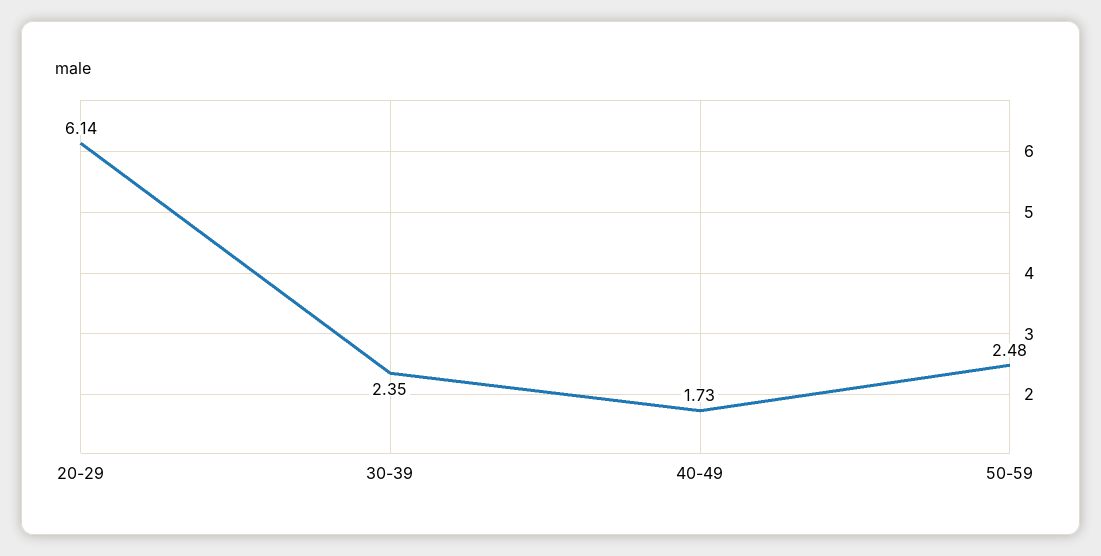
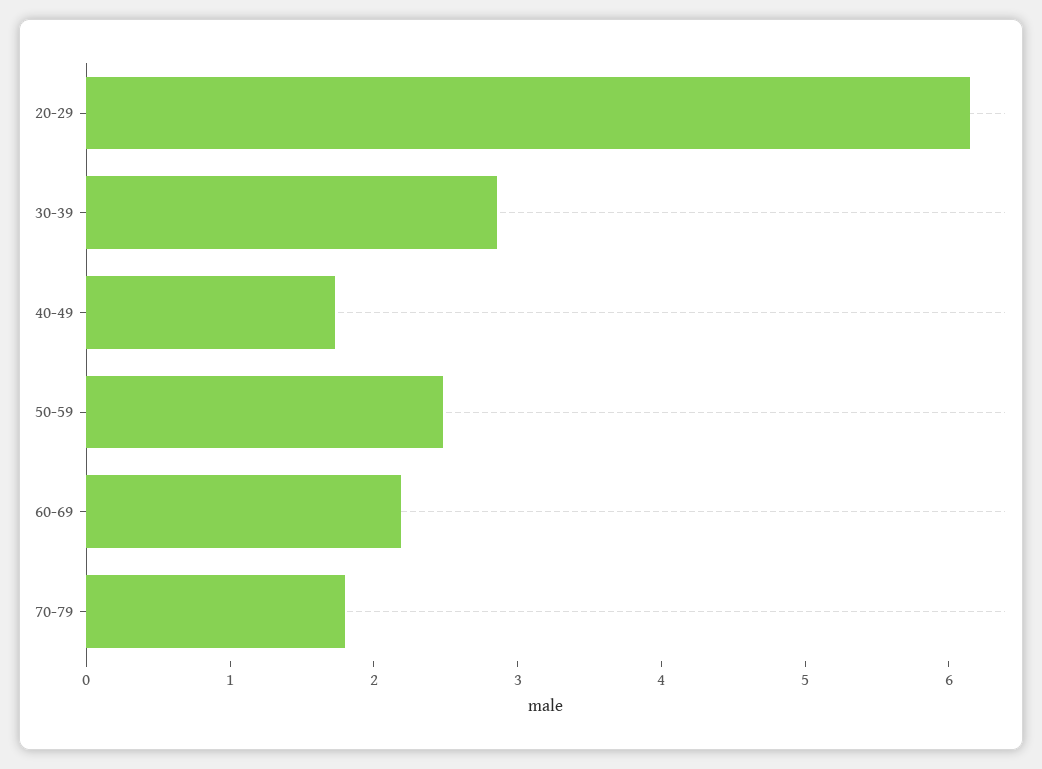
30-39: 2.35 -> 2.8
60-69: none -> 2.2
70-79: none -> 1.8

